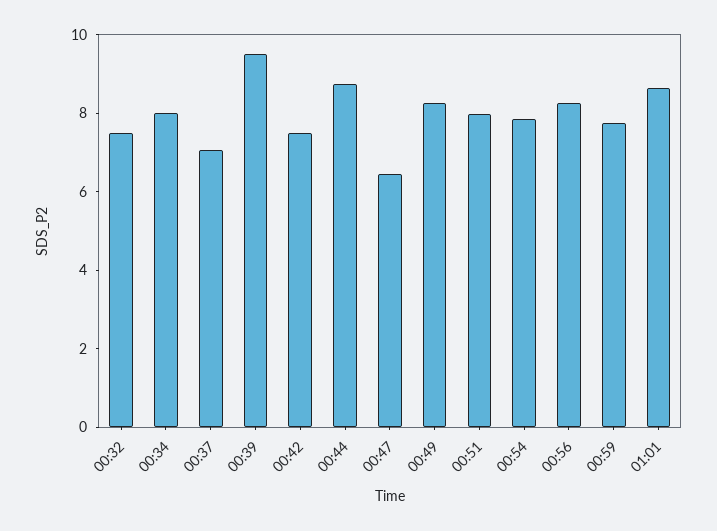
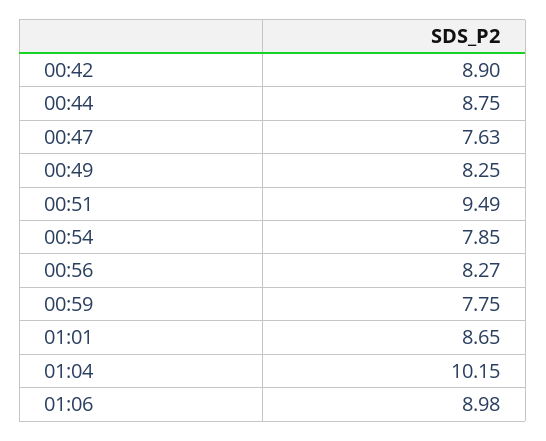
00:32: 7.5 -> none
00:34: 8 -> none
00:37: 7 -> none
00:39: 9.5 -> none
00:42: 7.5 -> 8.9
00:47: 6.5 -> 7.63
00:51: 8 -> 9.49
01:04: none -> 10.15
01:06: none -> 8.98

